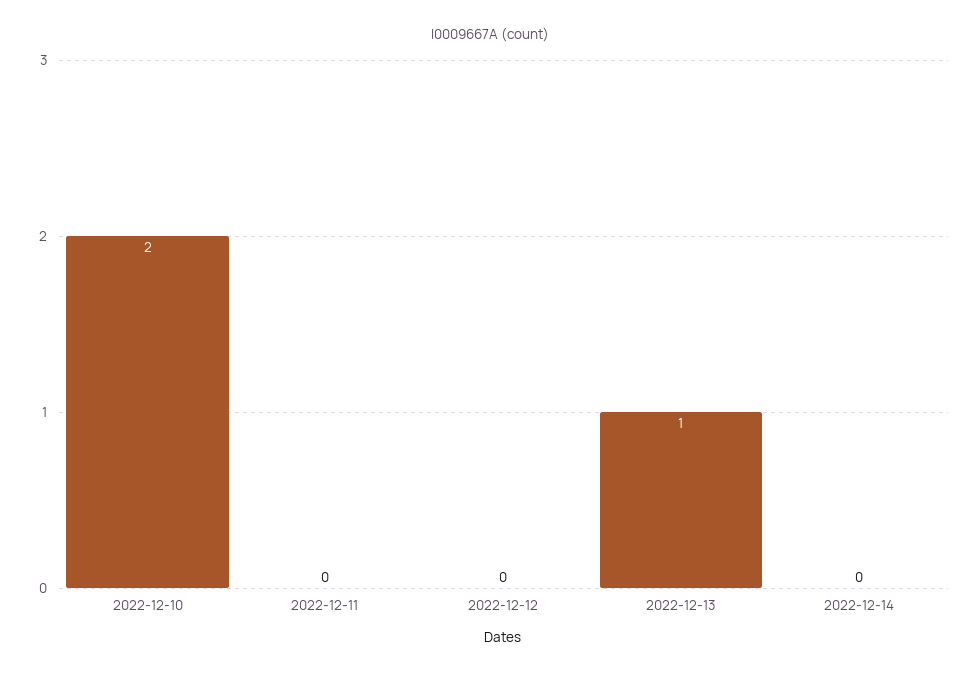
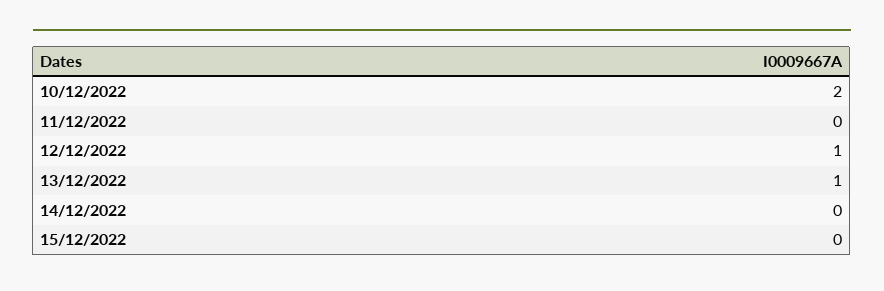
2022-12-12: 0 -> 1
15/12/2022: none -> 0

